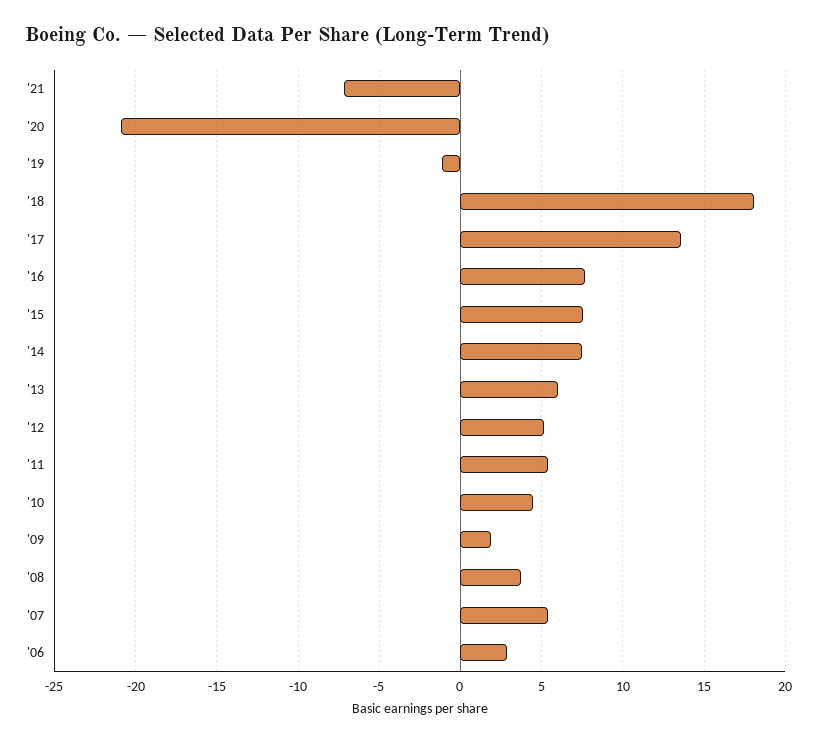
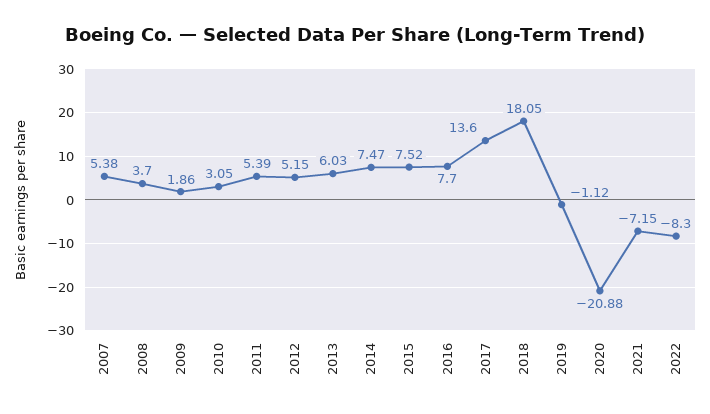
'10: 4.5 -> 3.05
'06: 3 -> none
2022: none -> -8.3

